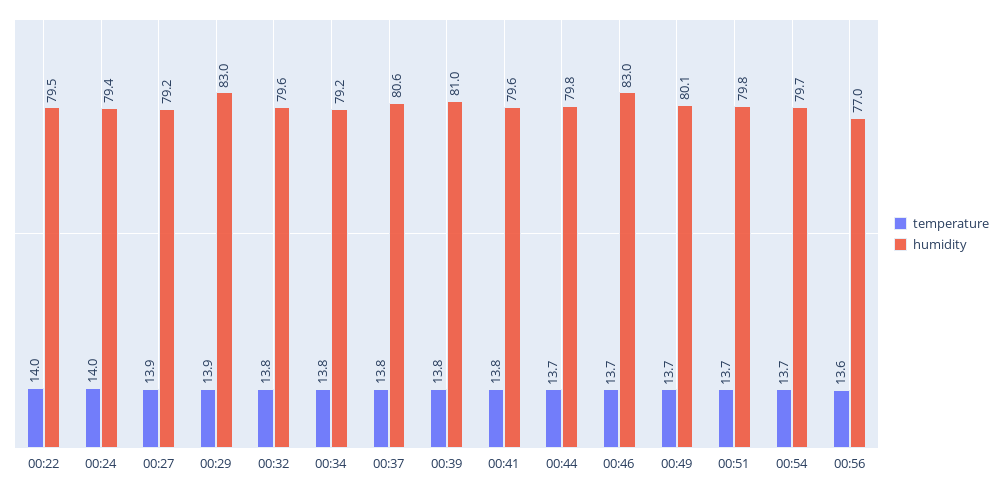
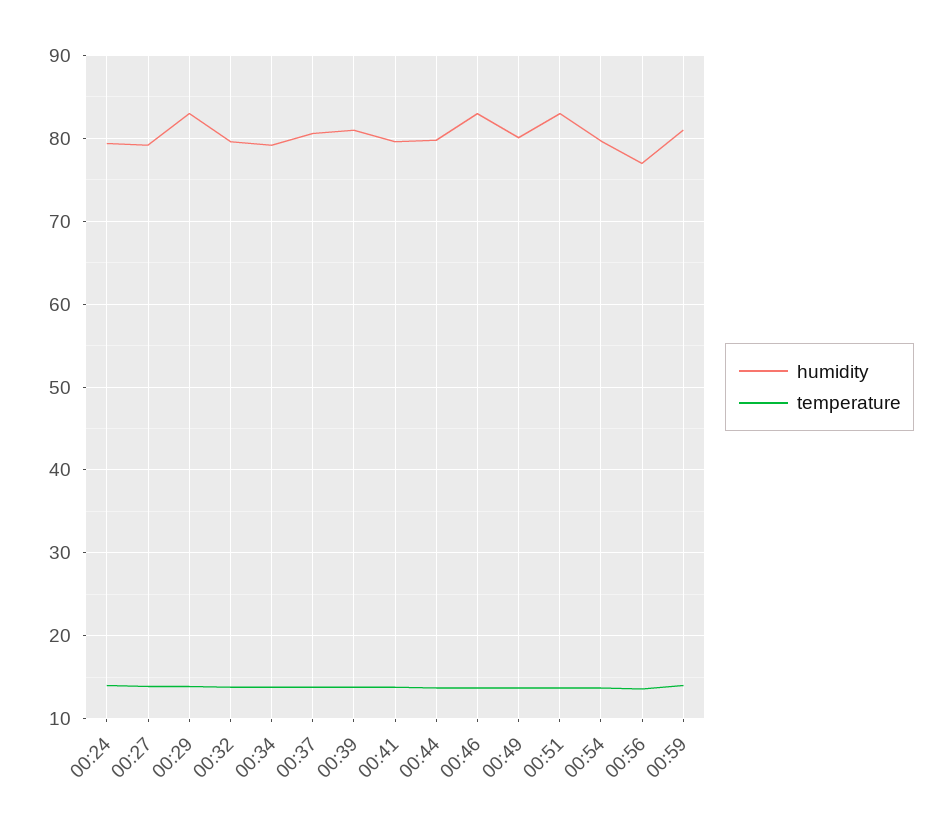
temperature, 00:22: 14 -> none
humidity, 00:22: 79.5 -> none
humidity, 00:51: 79.8 -> 83
humidity, 00:59: none -> 81
temperature, 00:59: none -> 14

